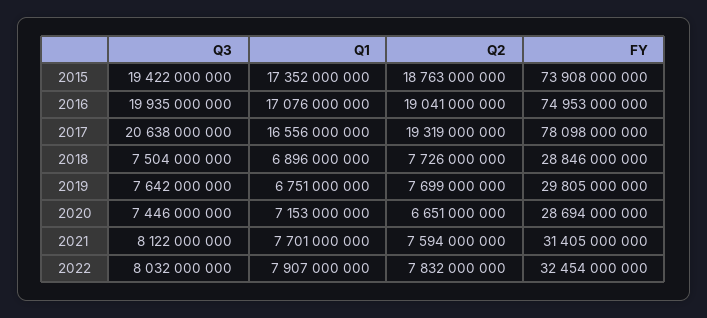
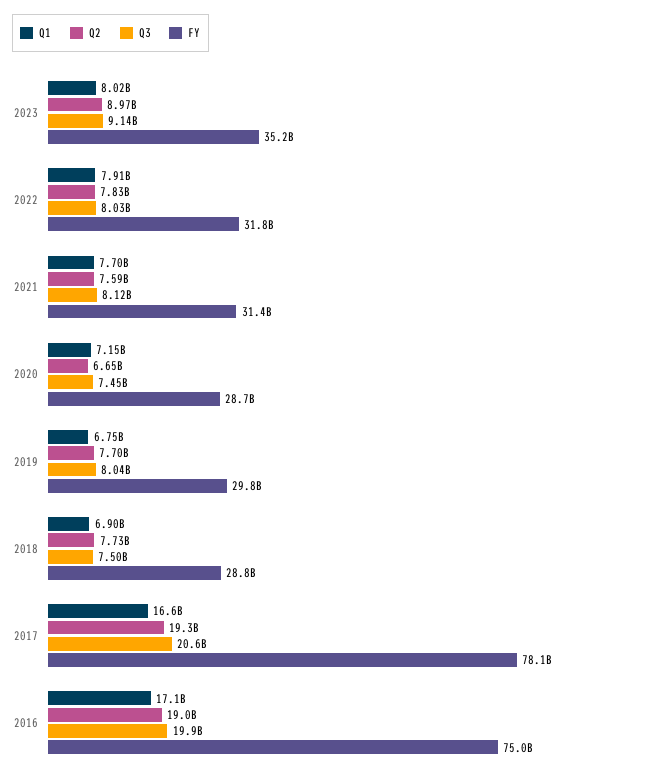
Q3, 2015: 19422000000 -> none
Q1, 2015: 17352000000 -> none
Q2, 2015: 18763000000 -> none
FY, 2015: 73908000000 -> none
Q3, 2019: 7642000000 -> 8040000000
FY, 2022: 32454000000 -> 31800000000
Q1, 2023: none -> 8020000000
Q2, 2023: none -> 8970000000
Q3, 2023: none -> 9140000000
FY, 2023: none -> 35200000000

